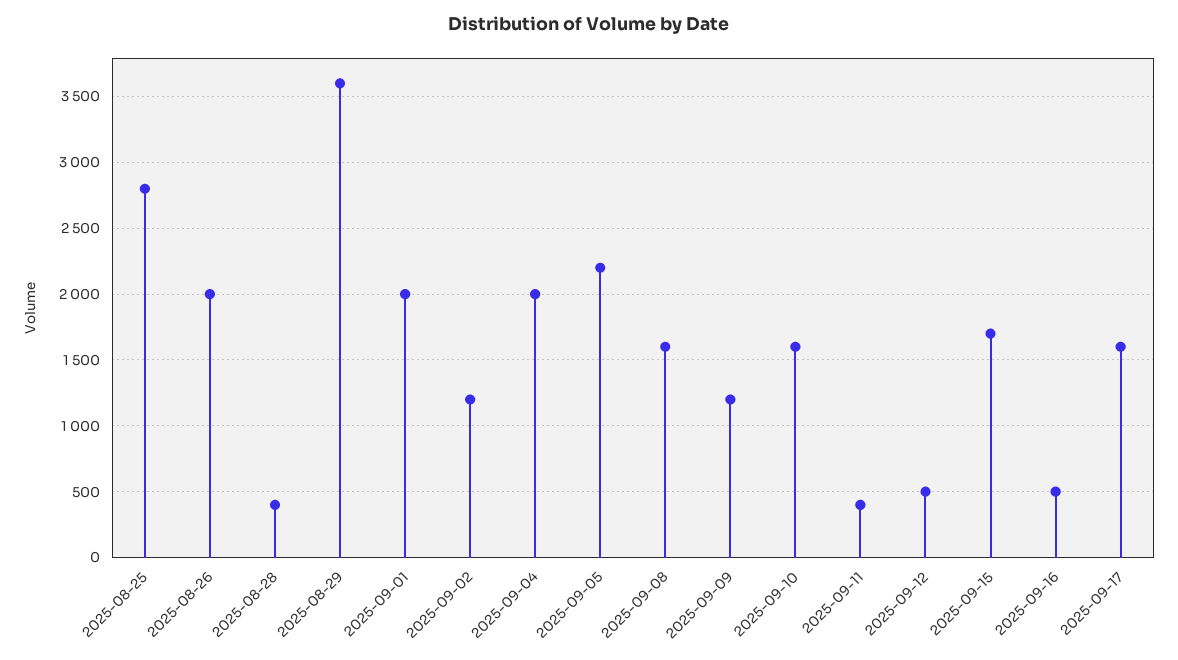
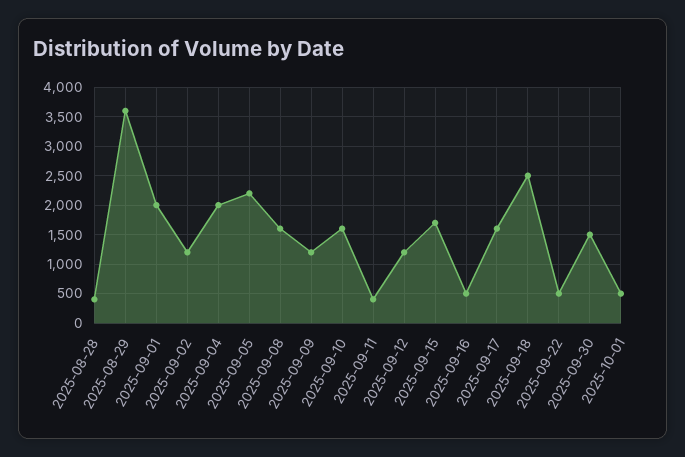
2025-08-25: 2800 -> none
2025-08-26: 2000 -> none
2025-09-12: 500 -> 1250
2025-09-18: none -> 2500
2025-09-22: none -> 500
2025-09-30: none -> 1500
2025-10-01: none -> 500

